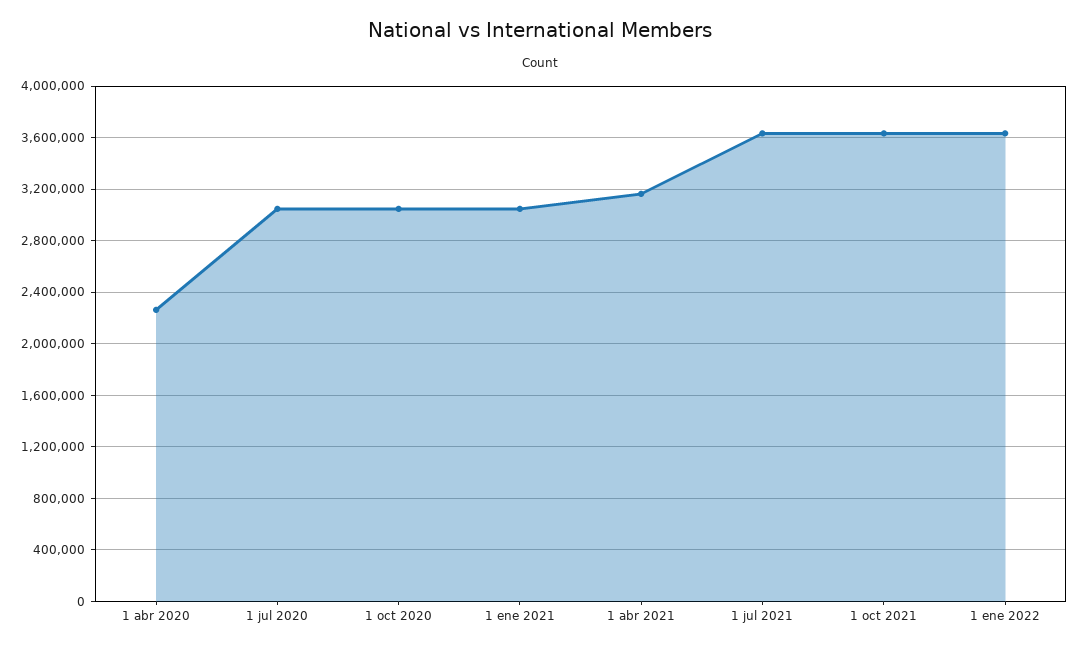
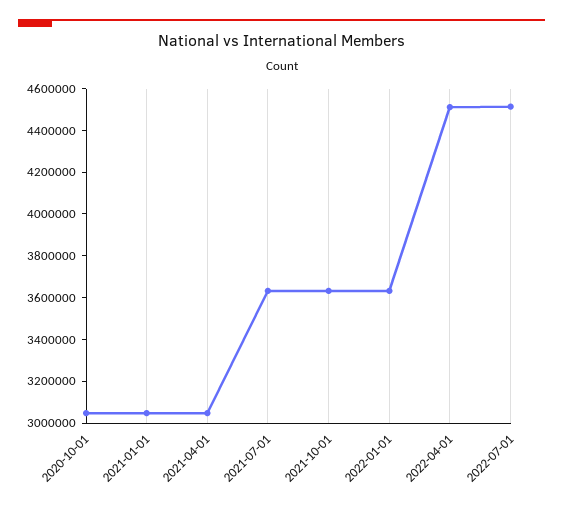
1 abr 2020: 2250000 -> none
1 jul 2020: 3050000 -> none
1 abr 2021: 3150000 -> 3050000
2022-04-01: none -> 4500000
2022-07-01: none -> 4500000

